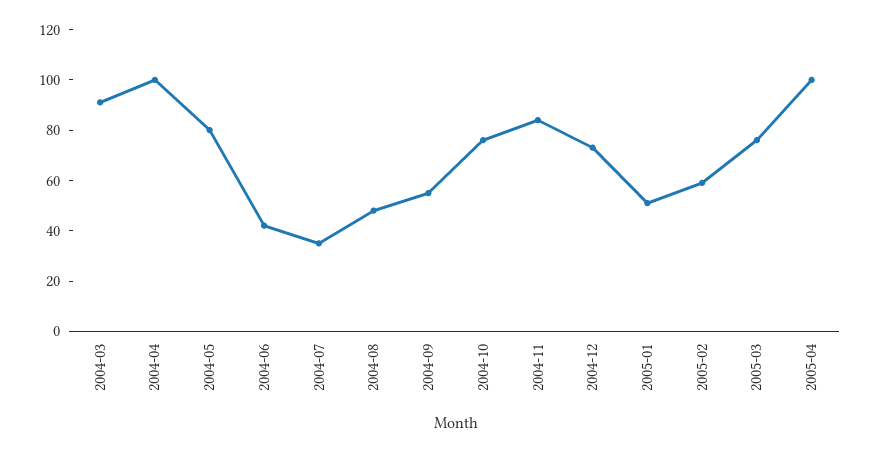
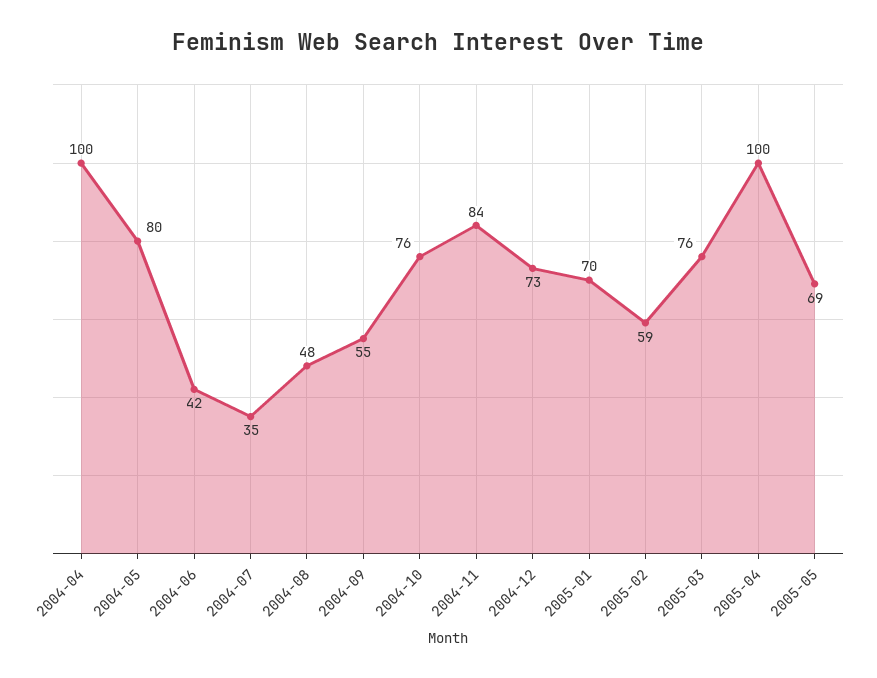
2004-03: 90 -> none
2005-01: 50 -> 70
2005-05: none -> 69

